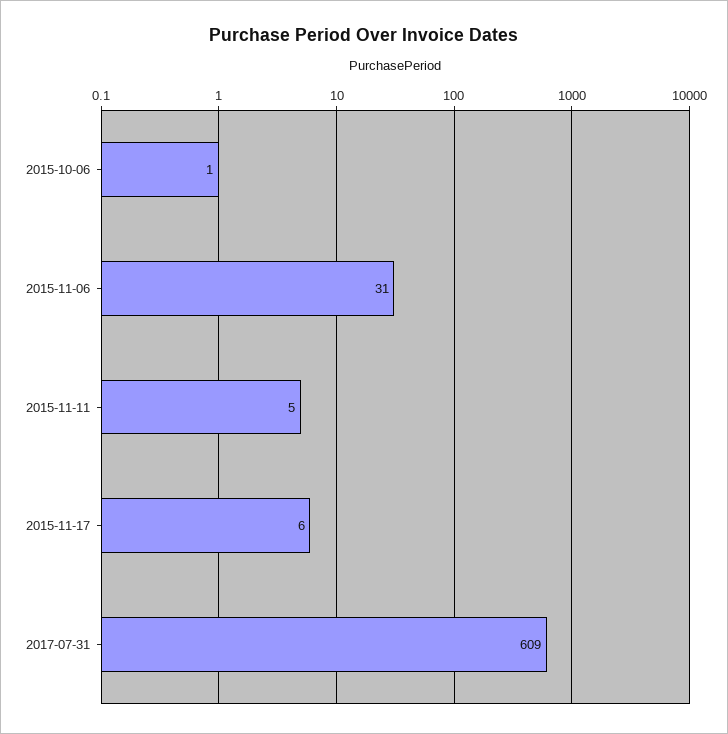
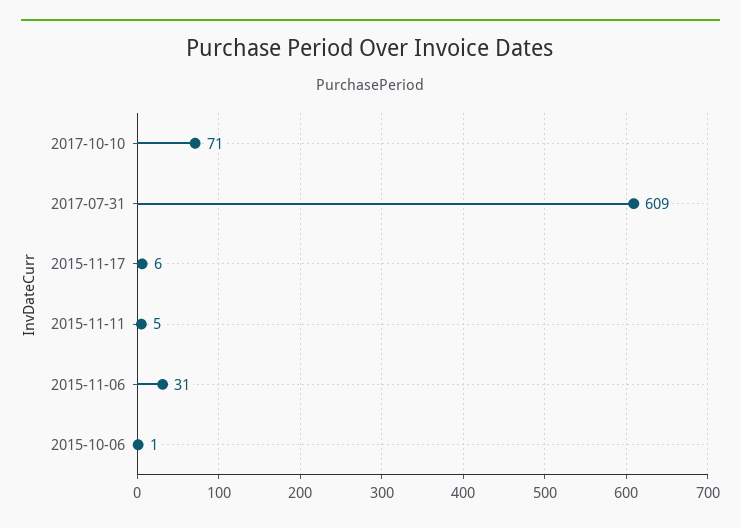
2017-10-10: none -> 71

